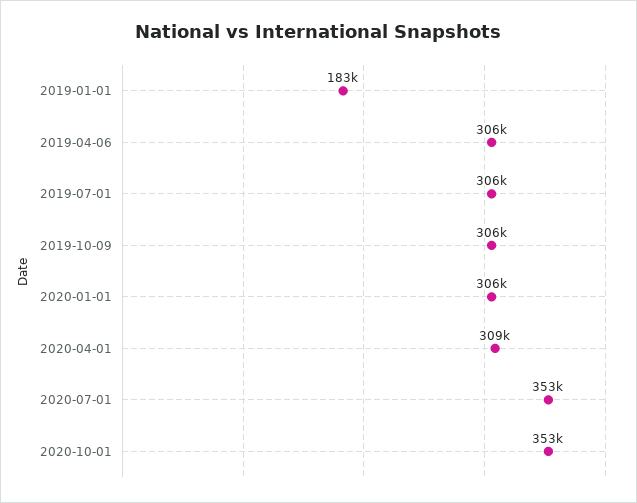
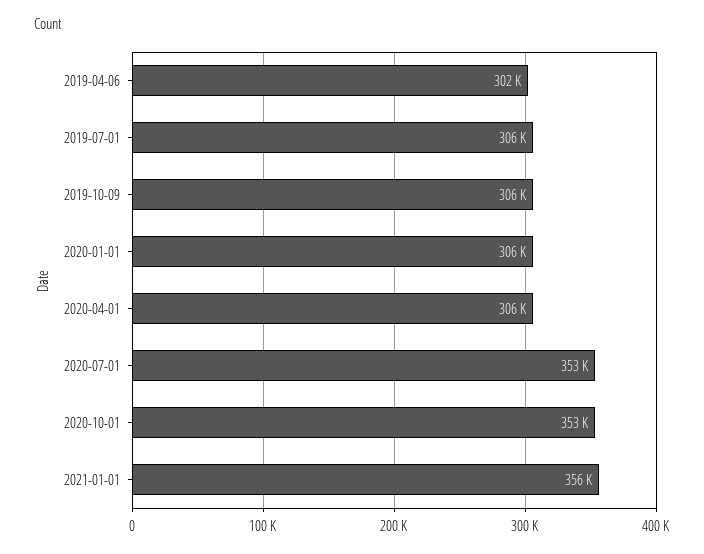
2019-01-01: 183000 -> none
2019-04-06: 306000 -> 302000
2020-04-01: 309000 -> 306000
2021-01-01: none -> 356000

